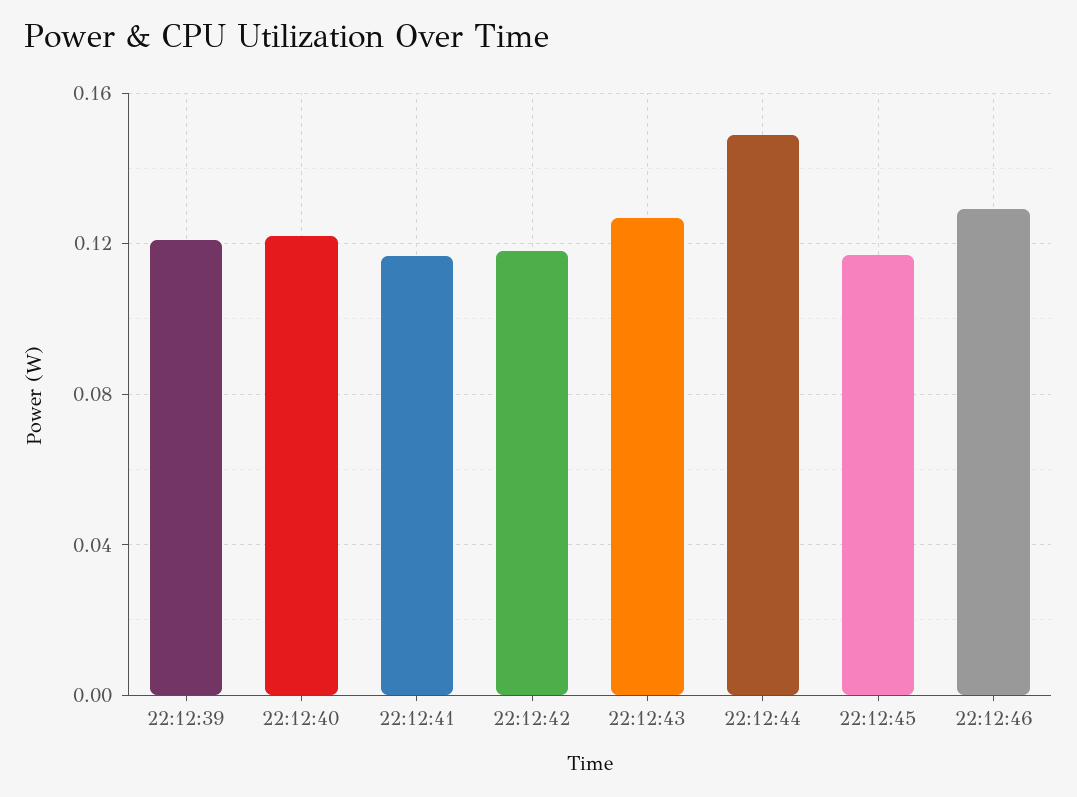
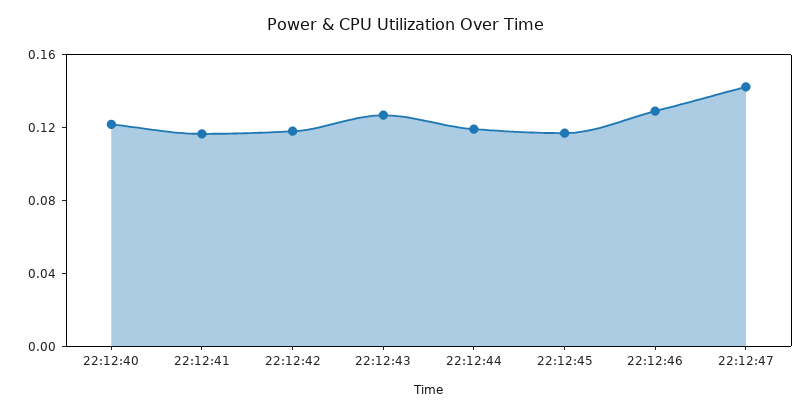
22:12:39: 0.12 -> none
22:12:44: 0.15 -> 0.12
22:12:47: none -> 0.14

